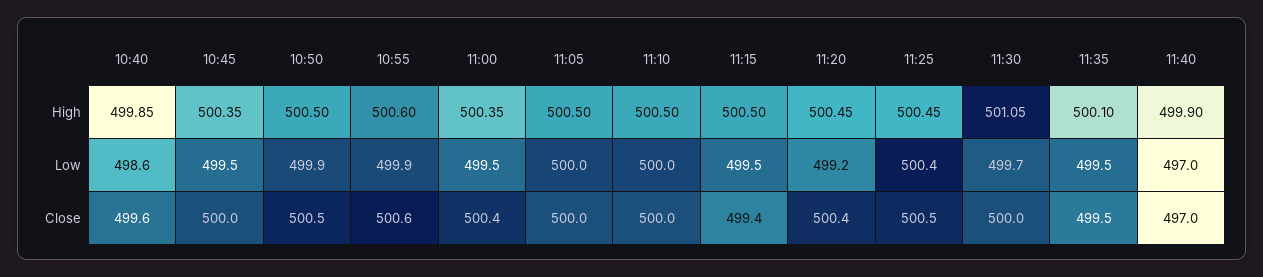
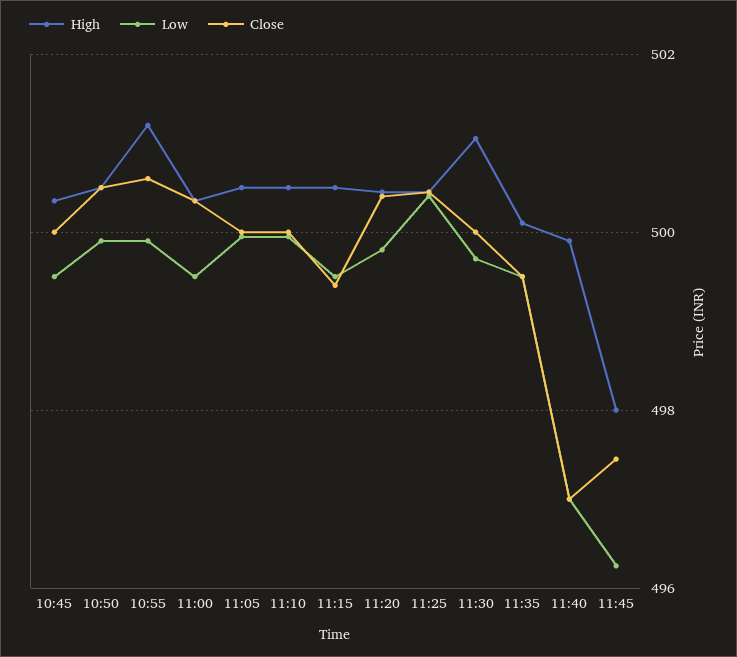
High, 10:40: 499.85 -> none
High, 10:55: 500.6 -> 501.2
Low, 10:40: 498.6 -> none
Low, 11:20: 499.2 -> 499.8
Close, 10:40: 499.6 -> none
High, 11:45: none -> 498
Low, 11:45: none -> 496.2
Close, 11:45: none -> 497.4

